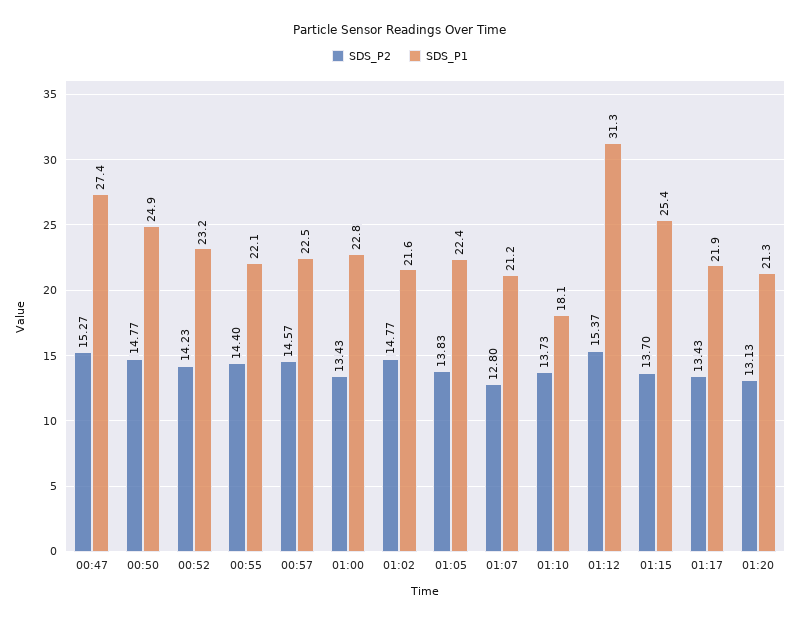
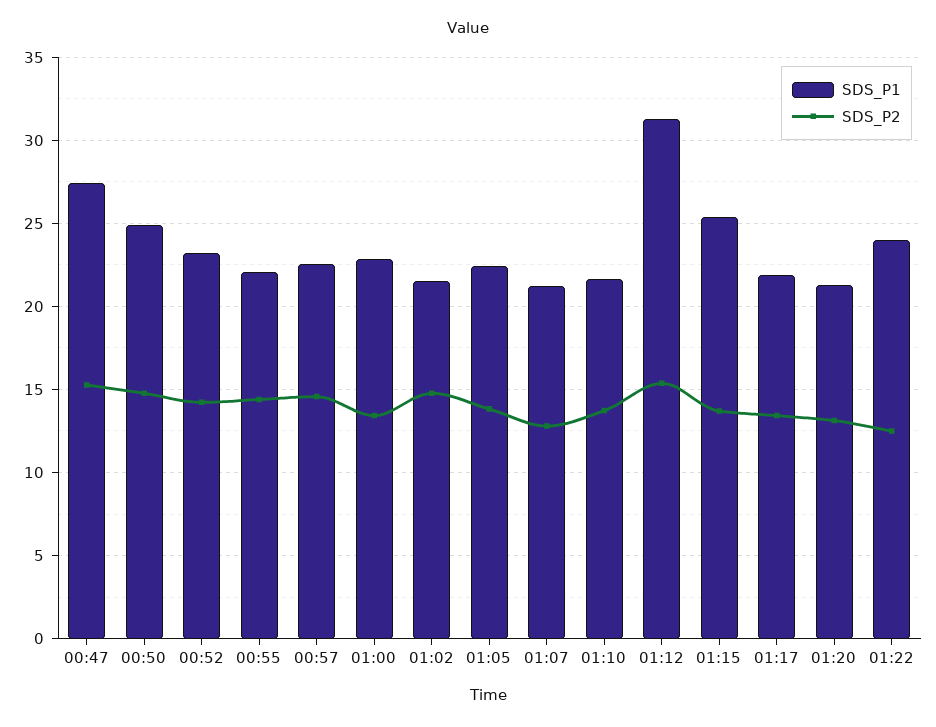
SDS_P1, 01:10: 18.1 -> 21.5
SDS_P1, 01:22: none -> 24
SDS_P2, 01:22: none -> 12.5

